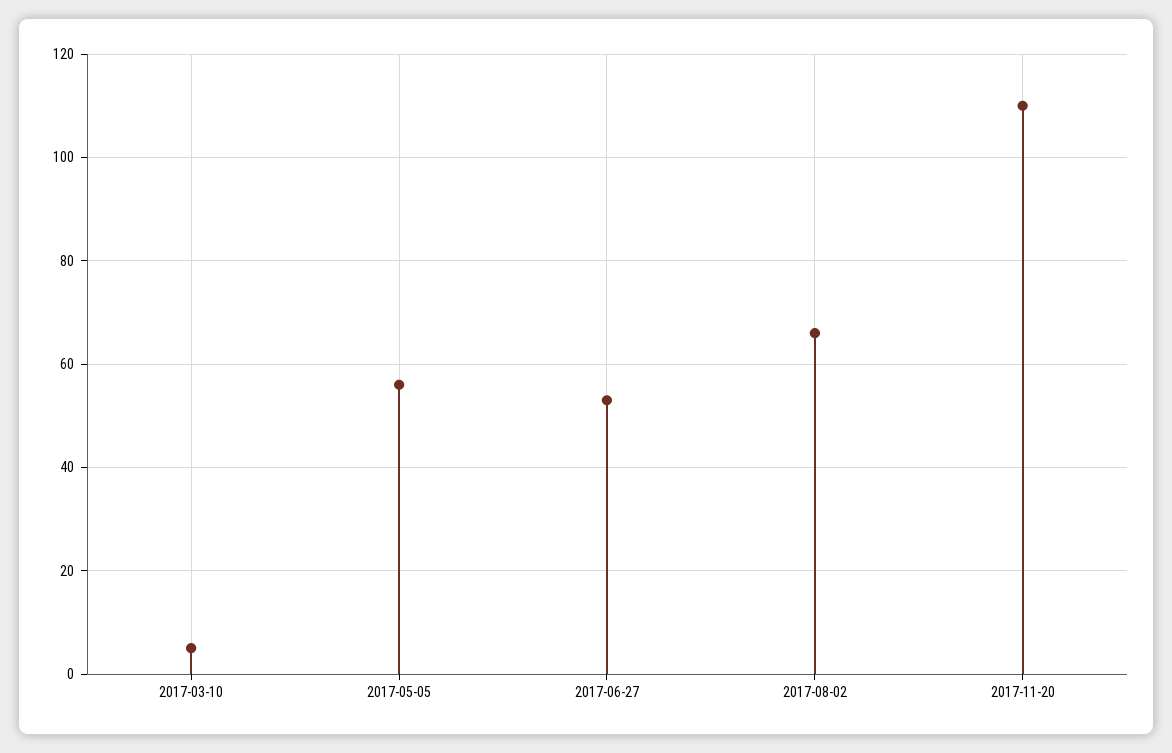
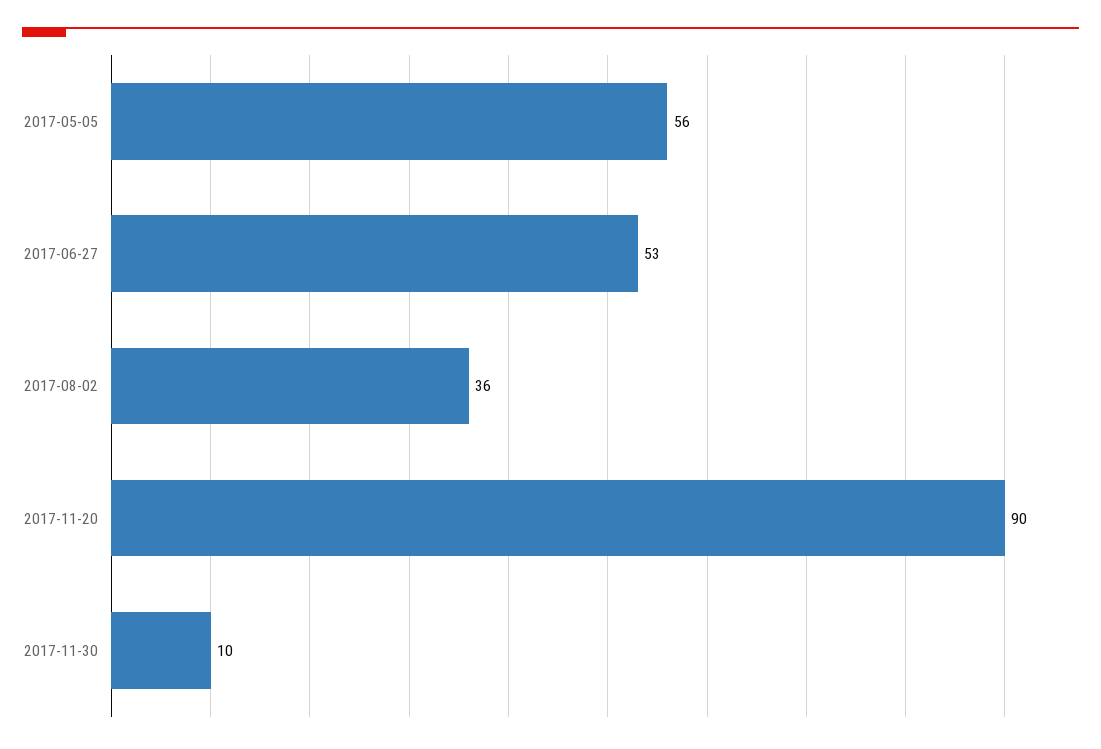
2017-03-10: 5 -> none
2017-08-02: 65 -> 36
2017-11-20: 110 -> 90
2017-11-30: none -> 10

